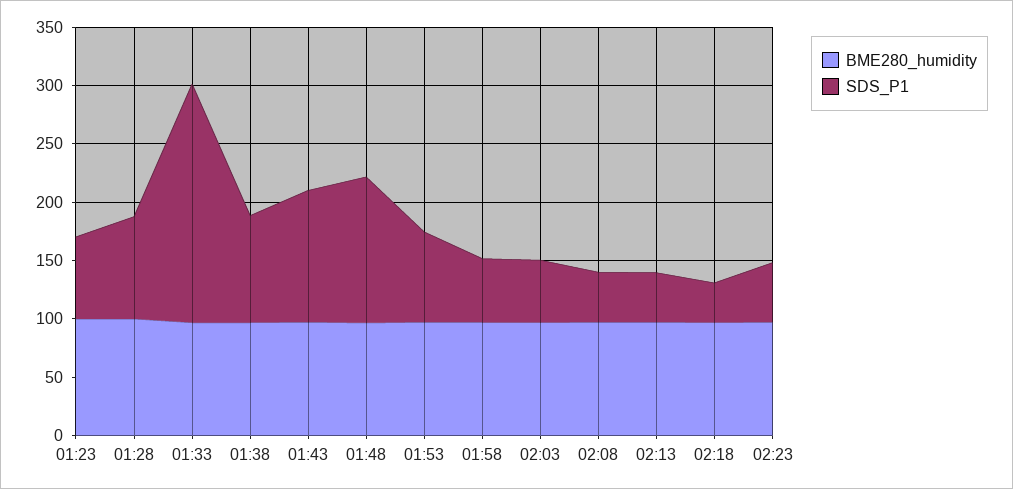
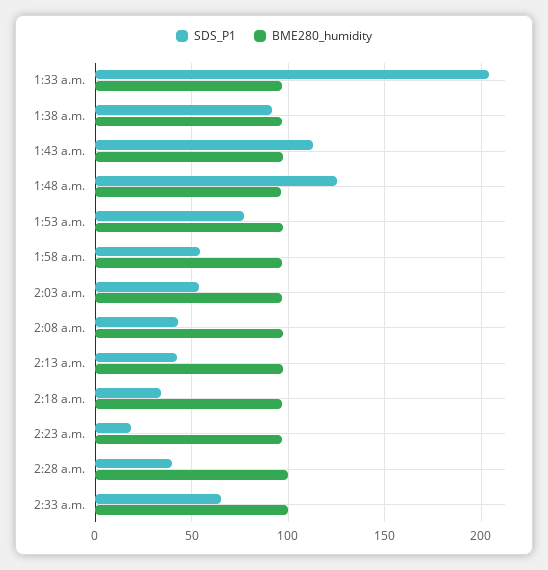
BME280_humidity, 01:23: 100 -> none
SDS_P1, 01:23: 70 -> none
BME280_humidity, 01:28: 100 -> none
SDS_P1, 01:28: 90 -> none
SDS_P1, 02:23: 50 -> 20
SDS_P1, 2:28 a.m.: none -> 40
BME280_humidity, 2:28 a.m.: none -> 100
SDS_P1, 2:33 a.m.: none -> 65
BME280_humidity, 2:33 a.m.: none -> 100

